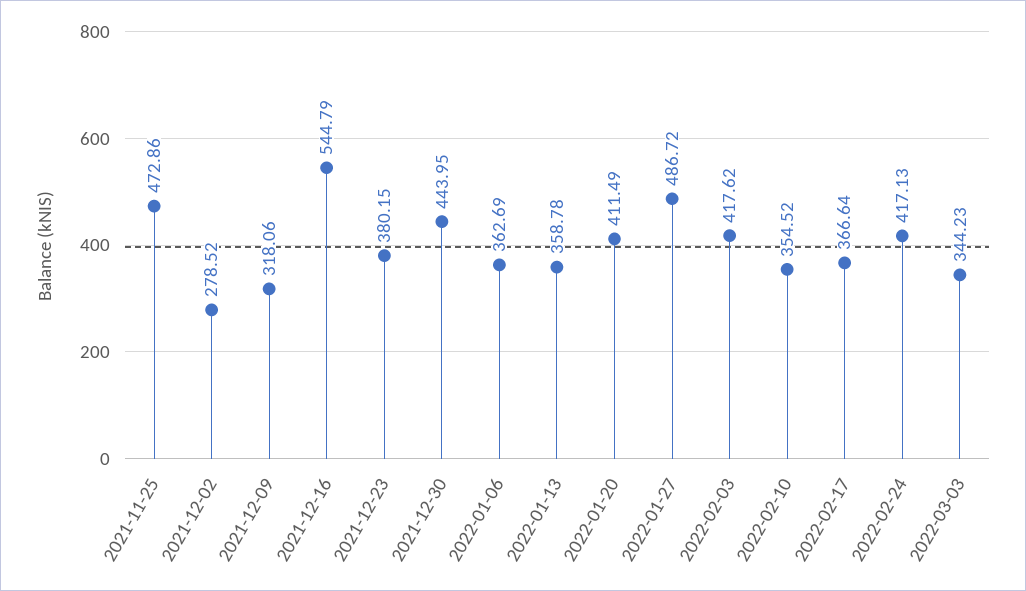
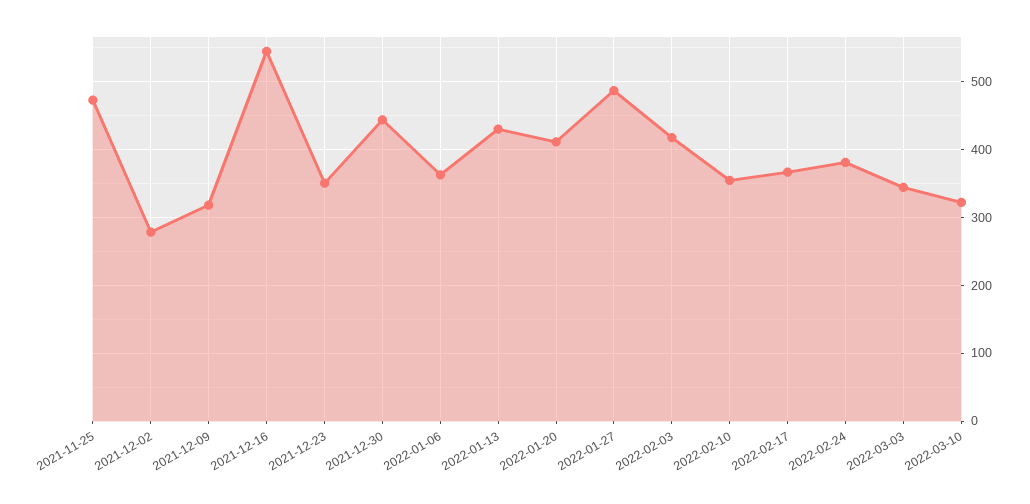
2021-12-23: 380.15 -> 350
2022-01-13: 358.78 -> 430
2022-02-24: 417.13 -> 380
2022-03-10: none -> 320

